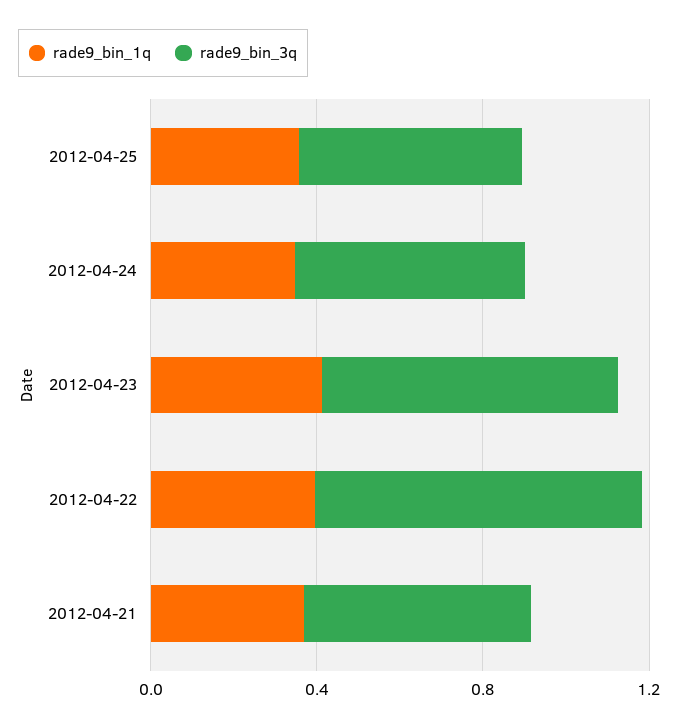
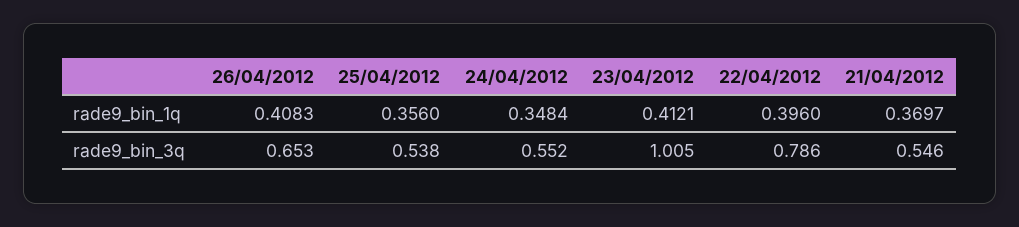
rade9_bin_3q, 2012-04-23: 0.7 -> 1.005
rade9_bin_1q, 26/04/2012: none -> 0.4083
rade9_bin_3q, 26/04/2012: none -> 0.653

